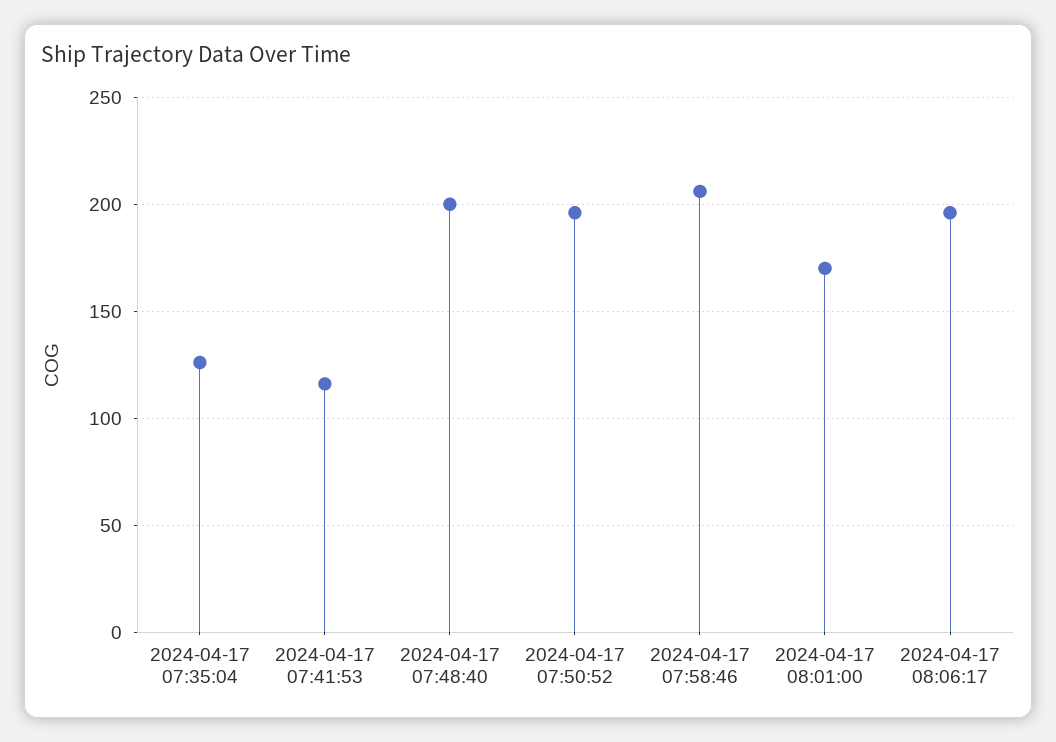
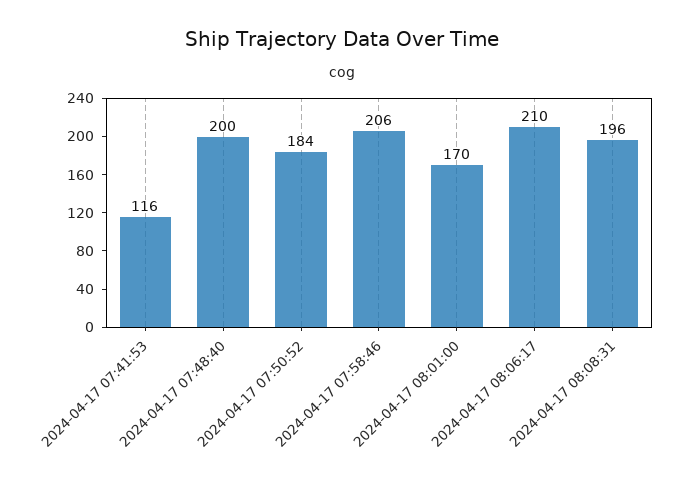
2024-04-17 07:35:04: 125 -> none
2024-04-17 07:50:52: 195 -> 184
2024-04-17 08:06:17: 195 -> 210
2024-04-17 08:08:31: none -> 196

